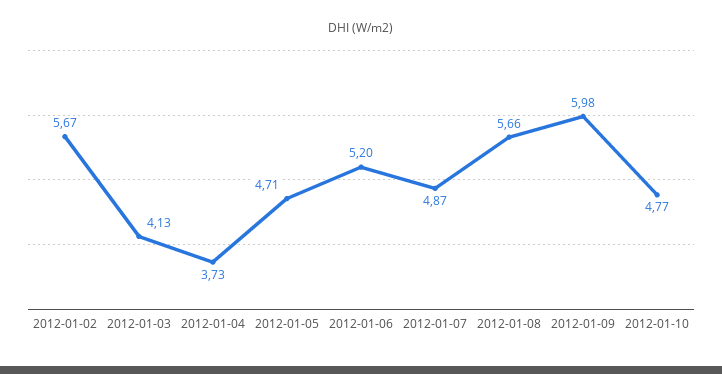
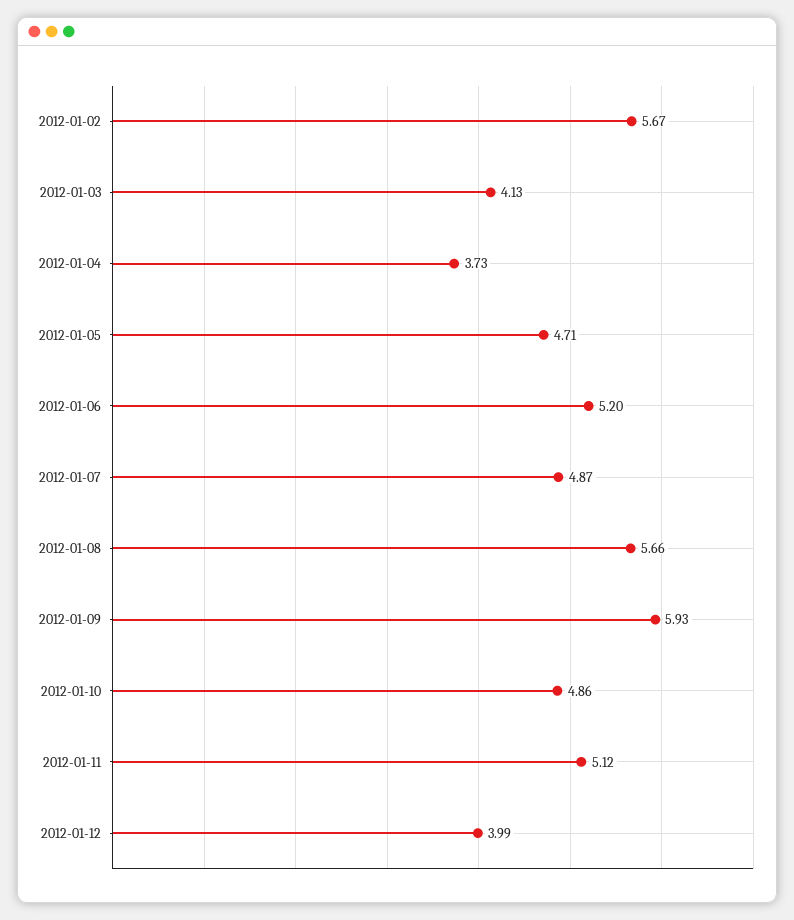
2012-01-09: 5.98 -> 5.93
2012-01-10: 4.77 -> 4.86
2012-01-11: none -> 5.12
2012-01-12: none -> 3.99

